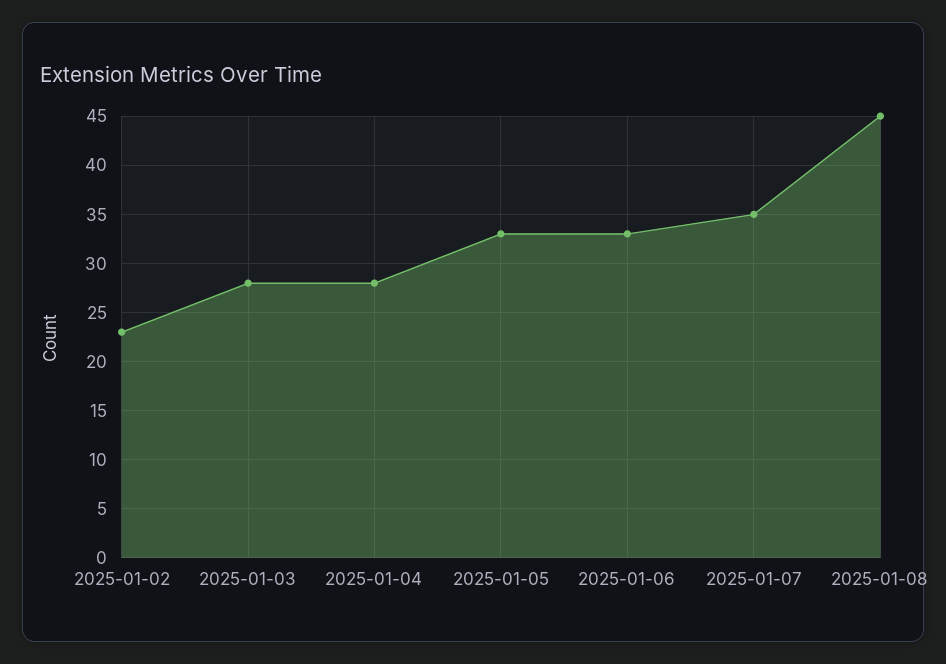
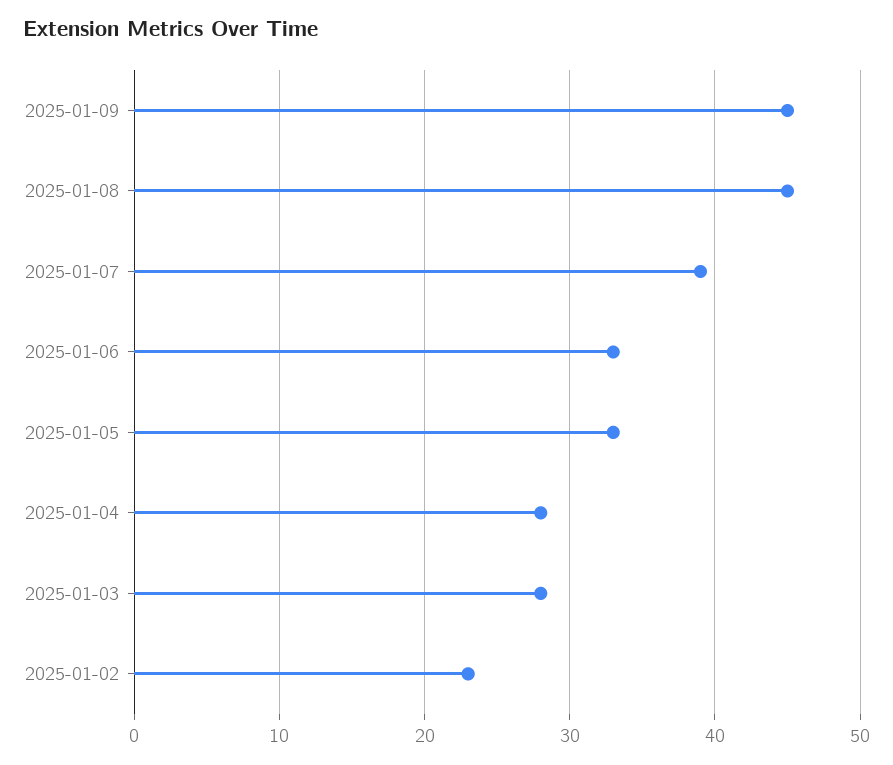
2025-01-07: 35 -> 39
2025-01-09: none -> 45

